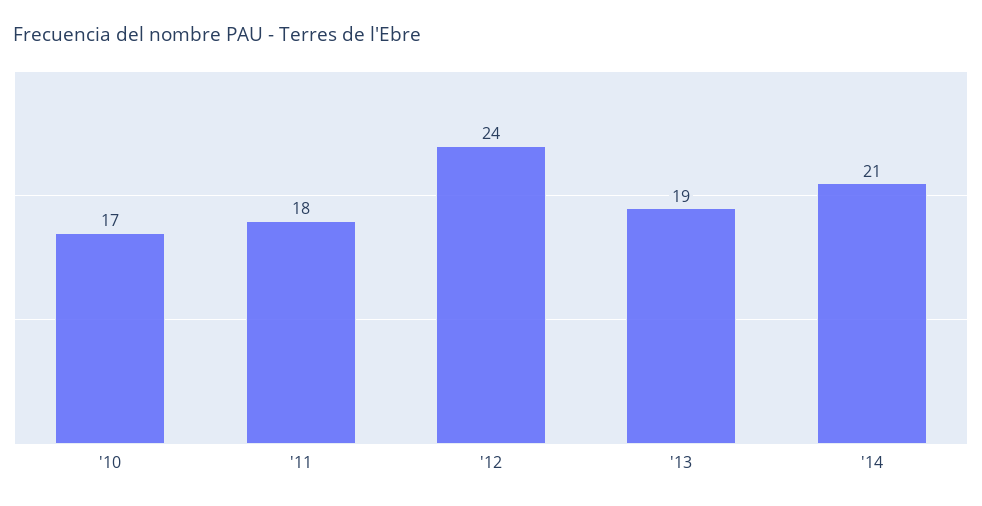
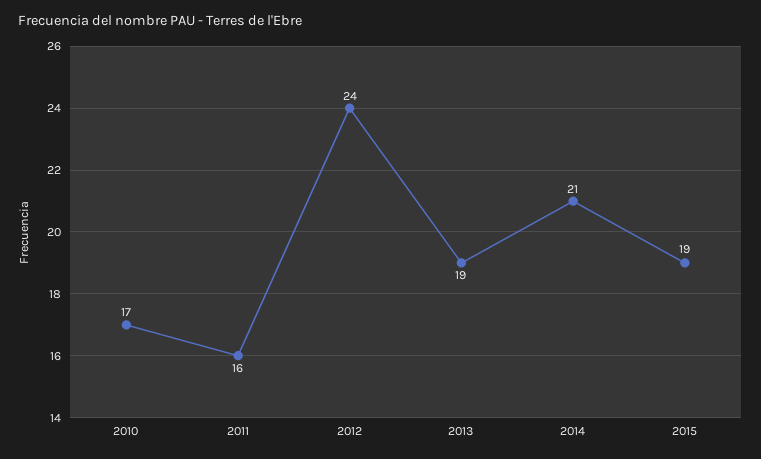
'11: 18 -> 16
2015: none -> 19

